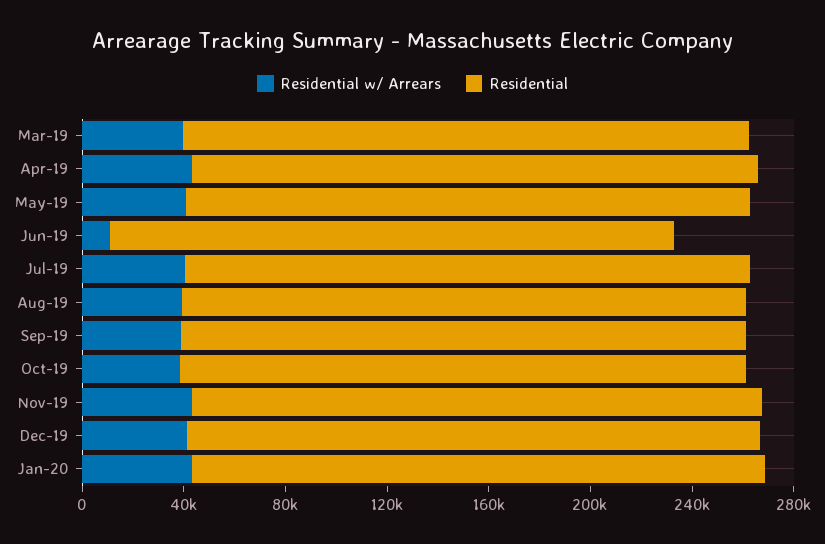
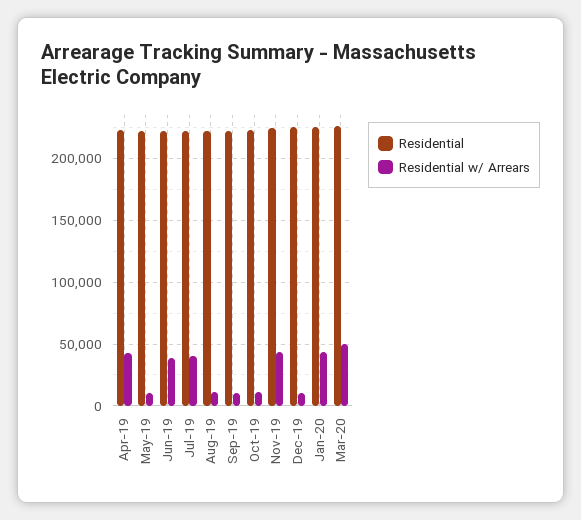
Residential w/ Arrears, Mar-19: 40000 -> none
Residential, Mar-19: 220000 -> none
Residential w/ Arrears, May-19: 40000 -> 10000
Residential w/ Arrears, Jun-19: 10000 -> 40000
Residential w/ Arrears, Aug-19: 40000 -> 10000
Residential w/ Arrears, Sep-19: 40000 -> 10000
Residential w/ Arrears, Oct-19: 40000 -> 10000
Residential w/ Arrears, Dec-19: 40000 -> 10000
Residential, Mar-20: none -> 225000
Residential w/ Arrears, Mar-20: none -> 50000

